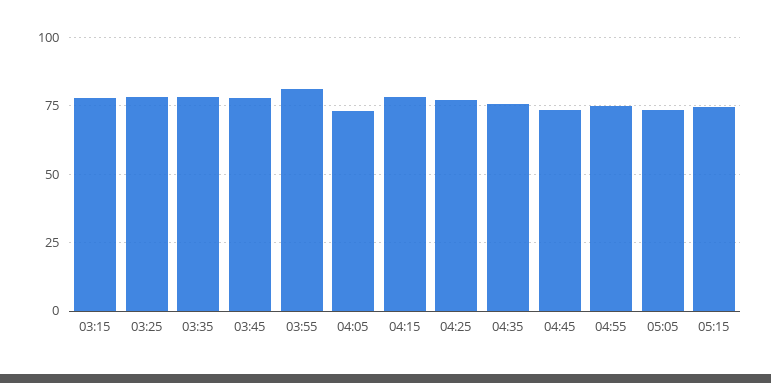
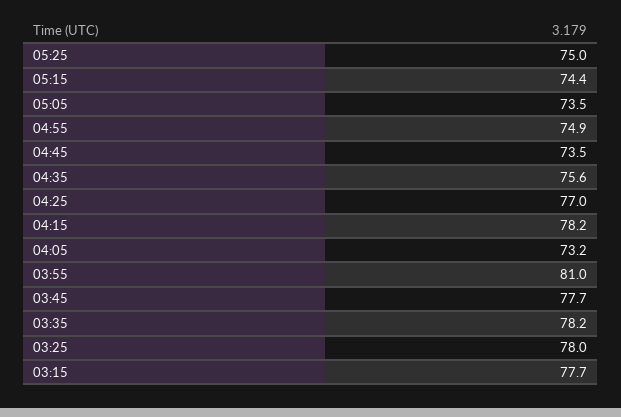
05:25: none -> 75

